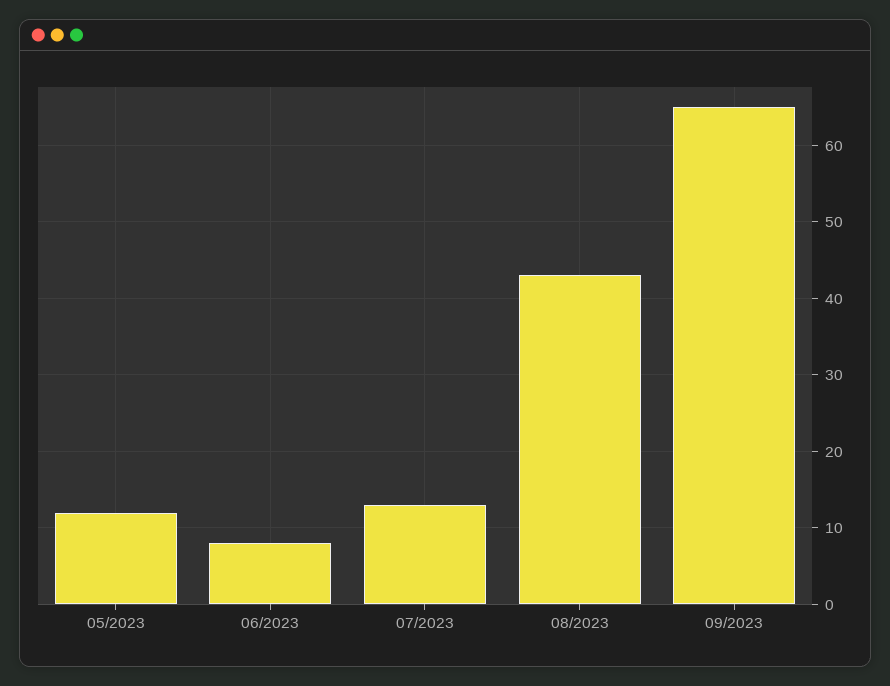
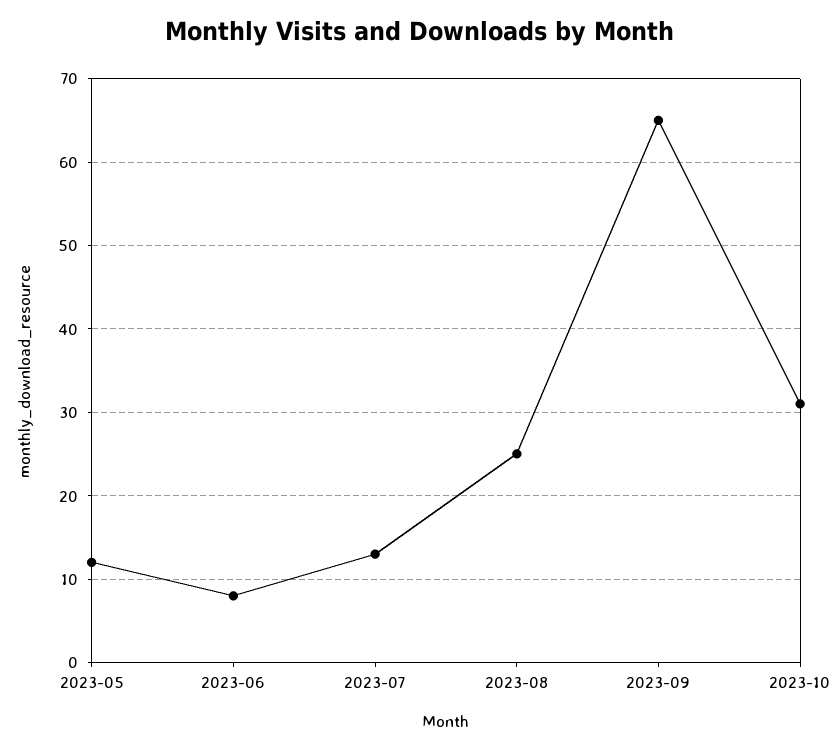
08/2023: 43 -> 25
2023-10: none -> 31

